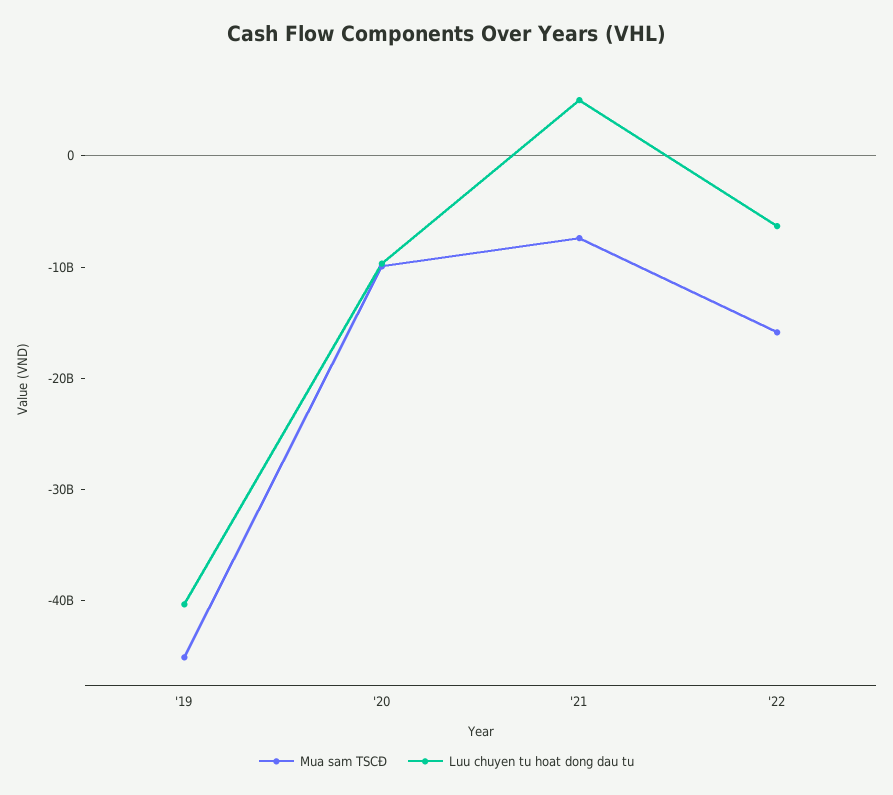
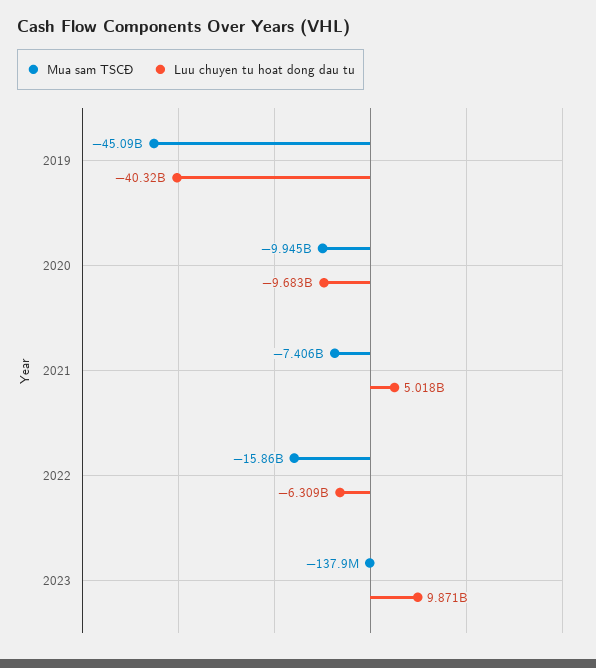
Mua sam TSCĐ, 2023: none -> -137900000
Luu chuyen tu hoat dong dau tu, 2023: none -> 9871000000

